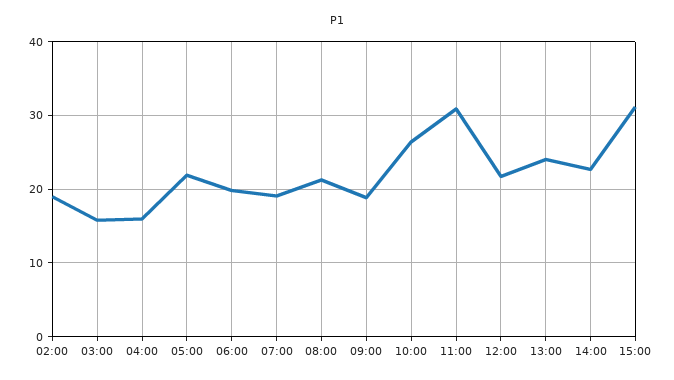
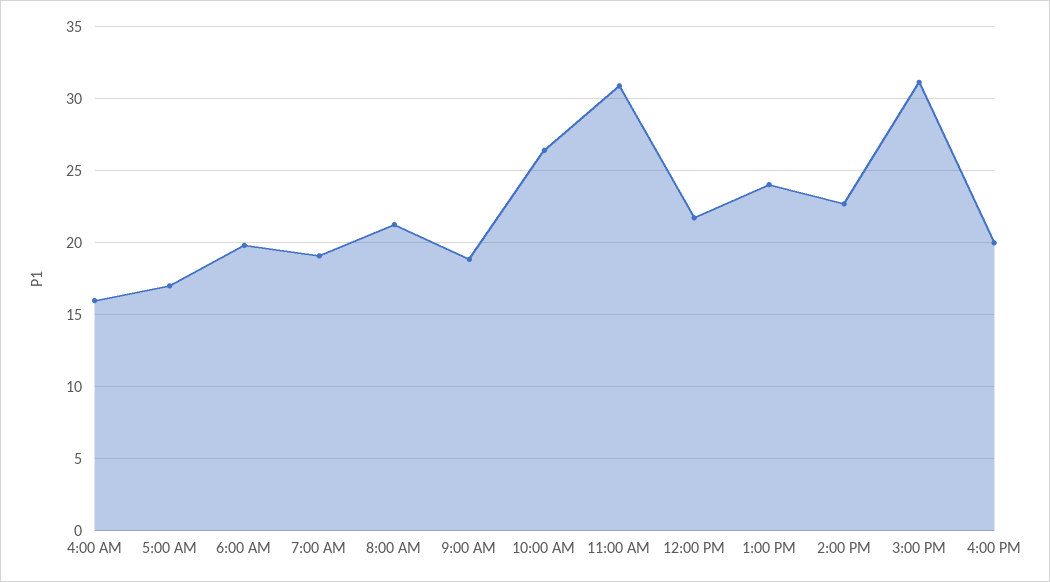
02:00: 19 -> none
03:00: 16 -> none
05:00: 22 -> 17
4:00 PM: none -> 20

